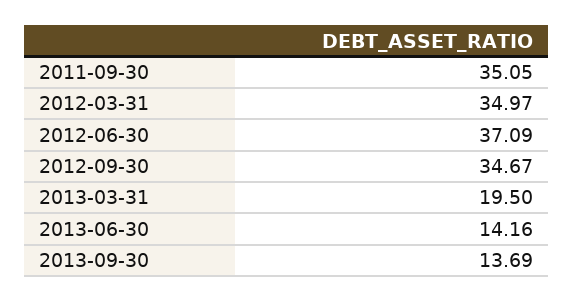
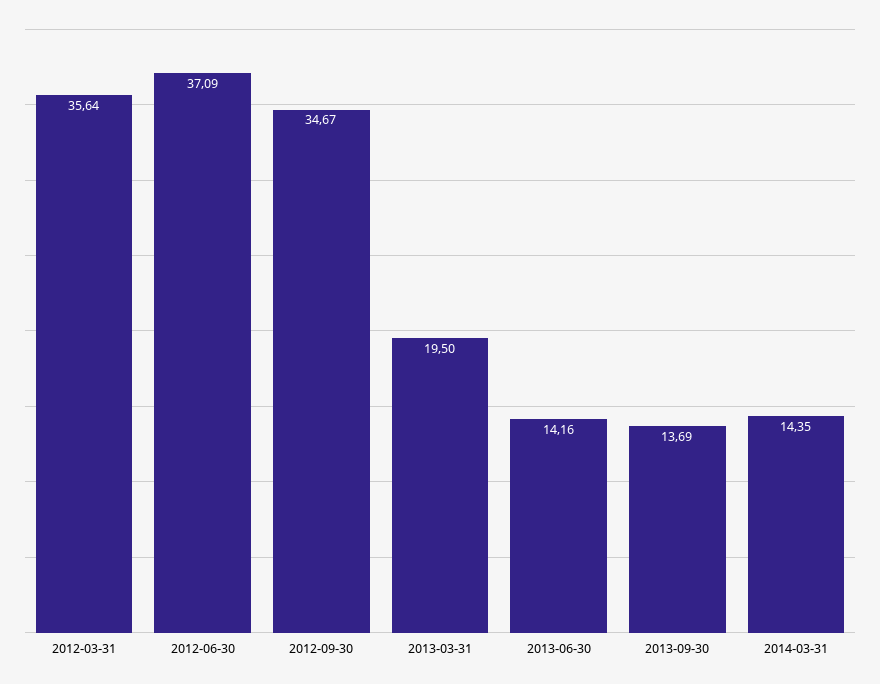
2011-09-30: 35.05 -> none
2012-03-31: 34.97 -> 35.64
2014-03-31: none -> 14.35

